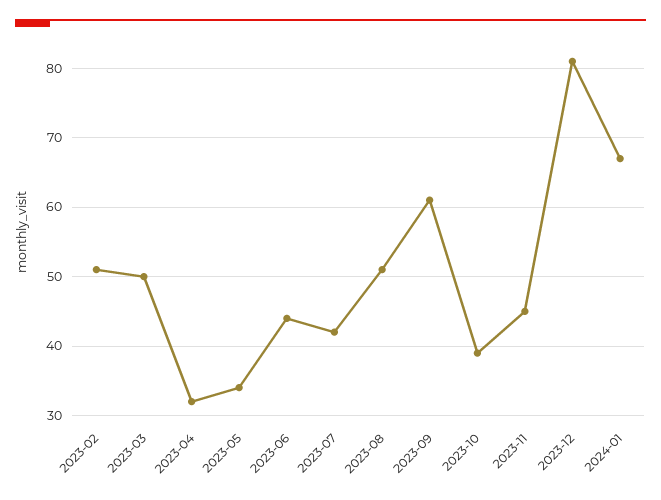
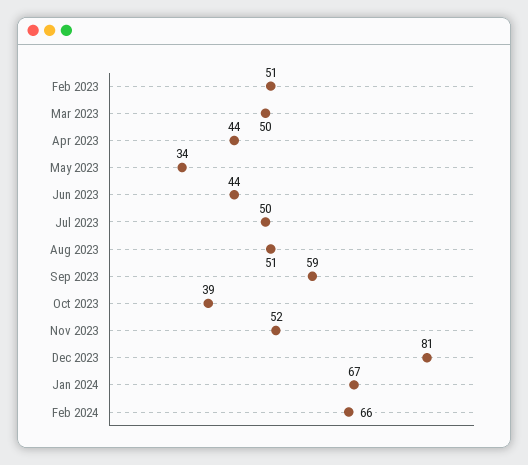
2023-04: 32 -> 44
2023-07: 42 -> 50
2023-09: 61 -> 59
2023-11: 45 -> 52
Feb 2024: none -> 66

